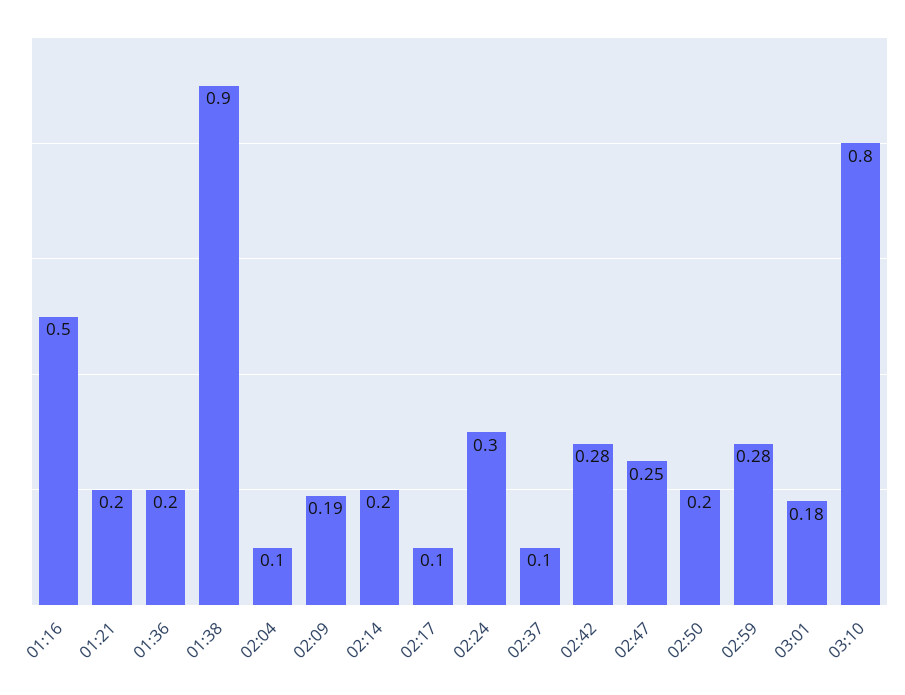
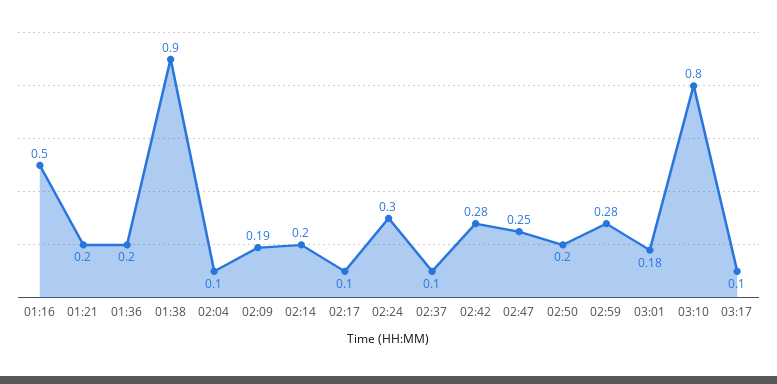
03:17: none -> 0.1

